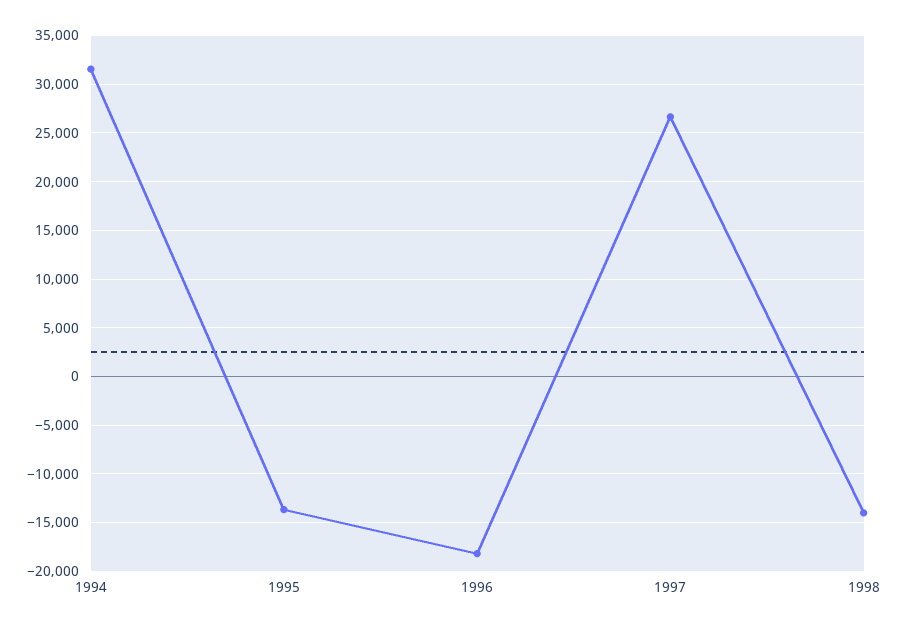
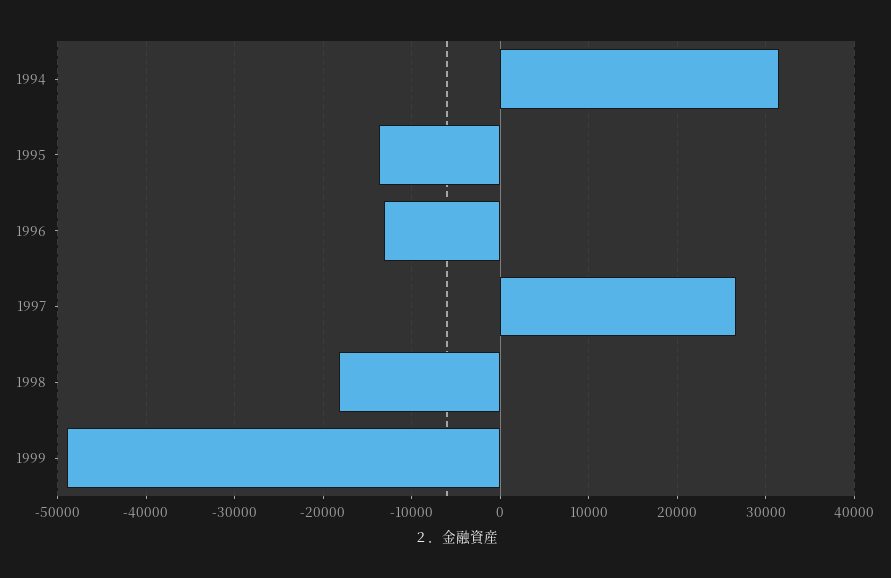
1996: -18000 -> -13000
1998: -14000 -> -18000
1999: none -> -49000

